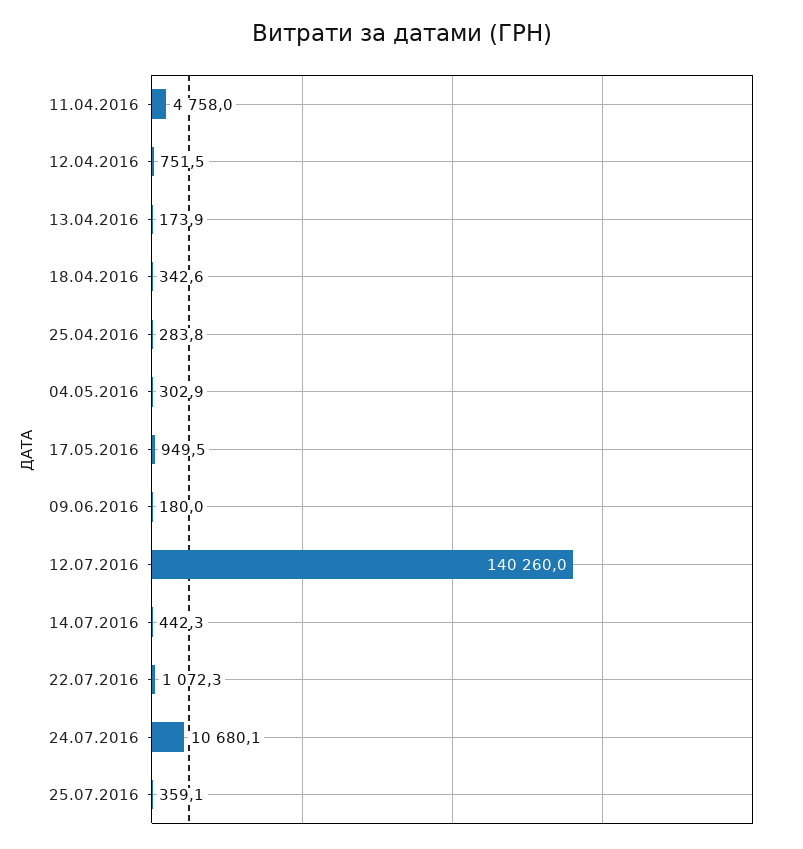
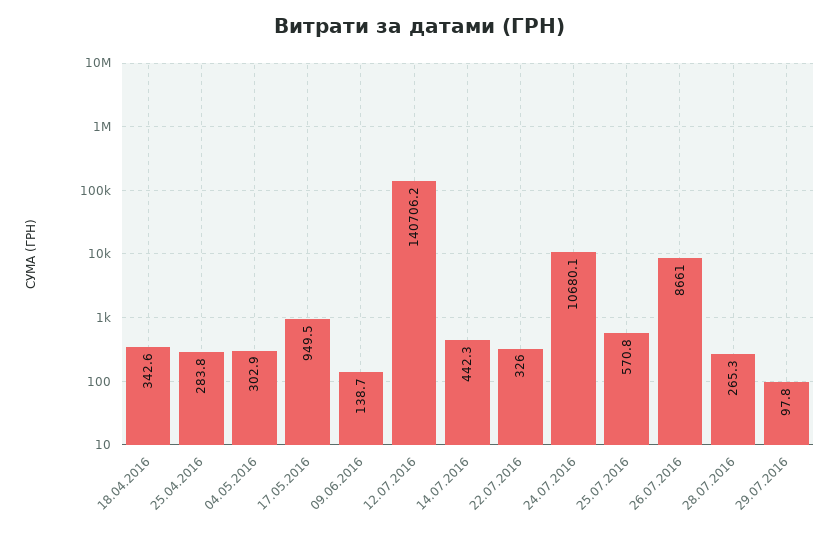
11.04.2016: 4758 -> none
12.04.2016: 751.5 -> none
13.04.2016: 173.9 -> none
09.06.2016: 180 -> 138.7
12.07.2016: 140260 -> 140706.2
22.07.2016: 1072.3 -> 326
25.07.2016: 359.1 -> 570.8
26.07.2016: none -> 8661
28.07.2016: none -> 265.3
29.07.2016: none -> 97.8

